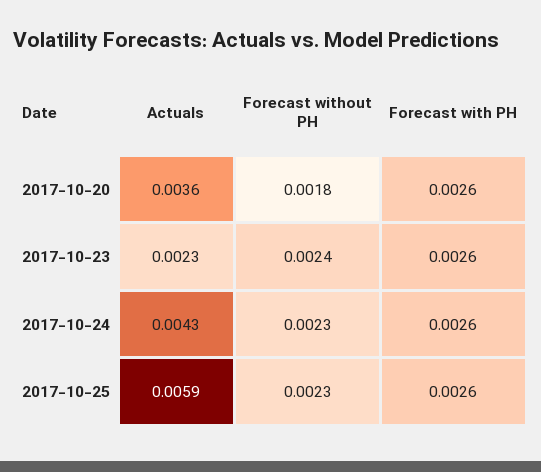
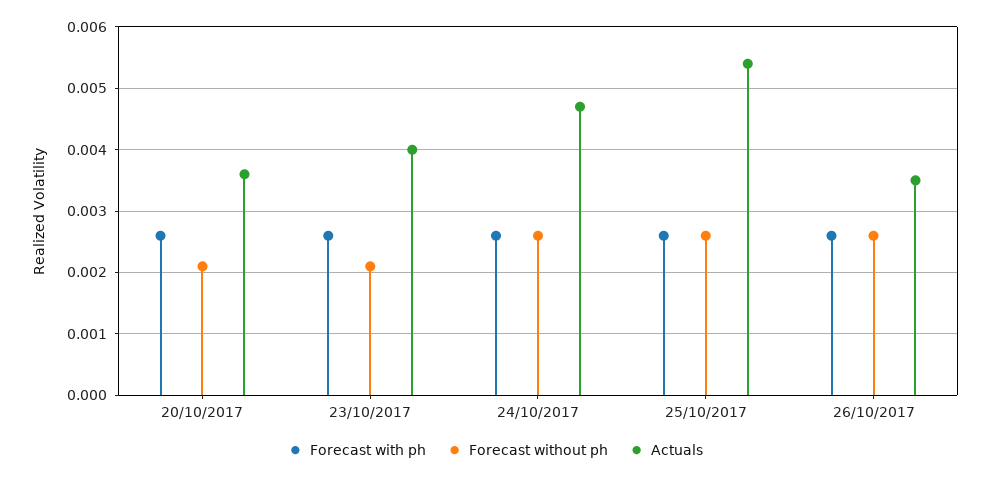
Forecast without PH, 2017-10-20: 0.0018 -> 0.0021
Actuals, 2017-10-23: 0.0023 -> 0.004
Forecast without PH, 2017-10-23: 0.0024 -> 0.0021
Actuals, 2017-10-24: 0.0043 -> 0.0047
Forecast without PH, 2017-10-24: 0.0023 -> 0.0026
Actuals, 2017-10-25: 0.0059 -> 0.0054
Forecast without PH, 2017-10-25: 0.0023 -> 0.0026
Forecast with PH, 26/10/2017: none -> 0.0026
Forecast without PH, 26/10/2017: none -> 0.0026
Actuals, 26/10/2017: none -> 0.0035

